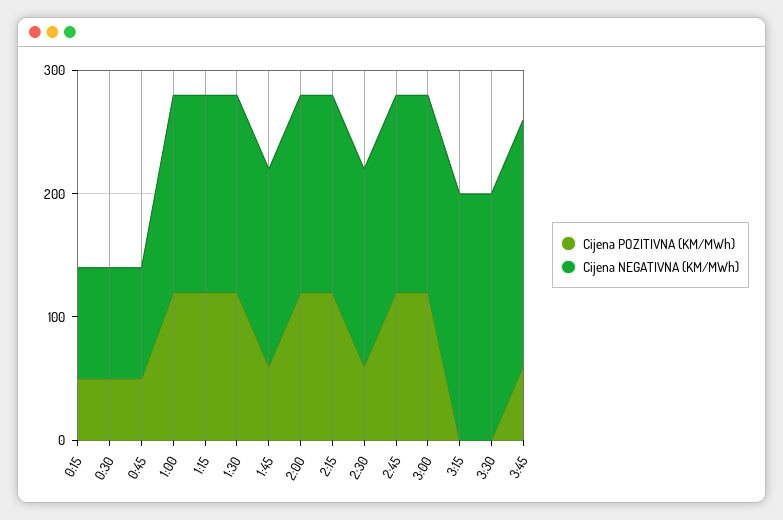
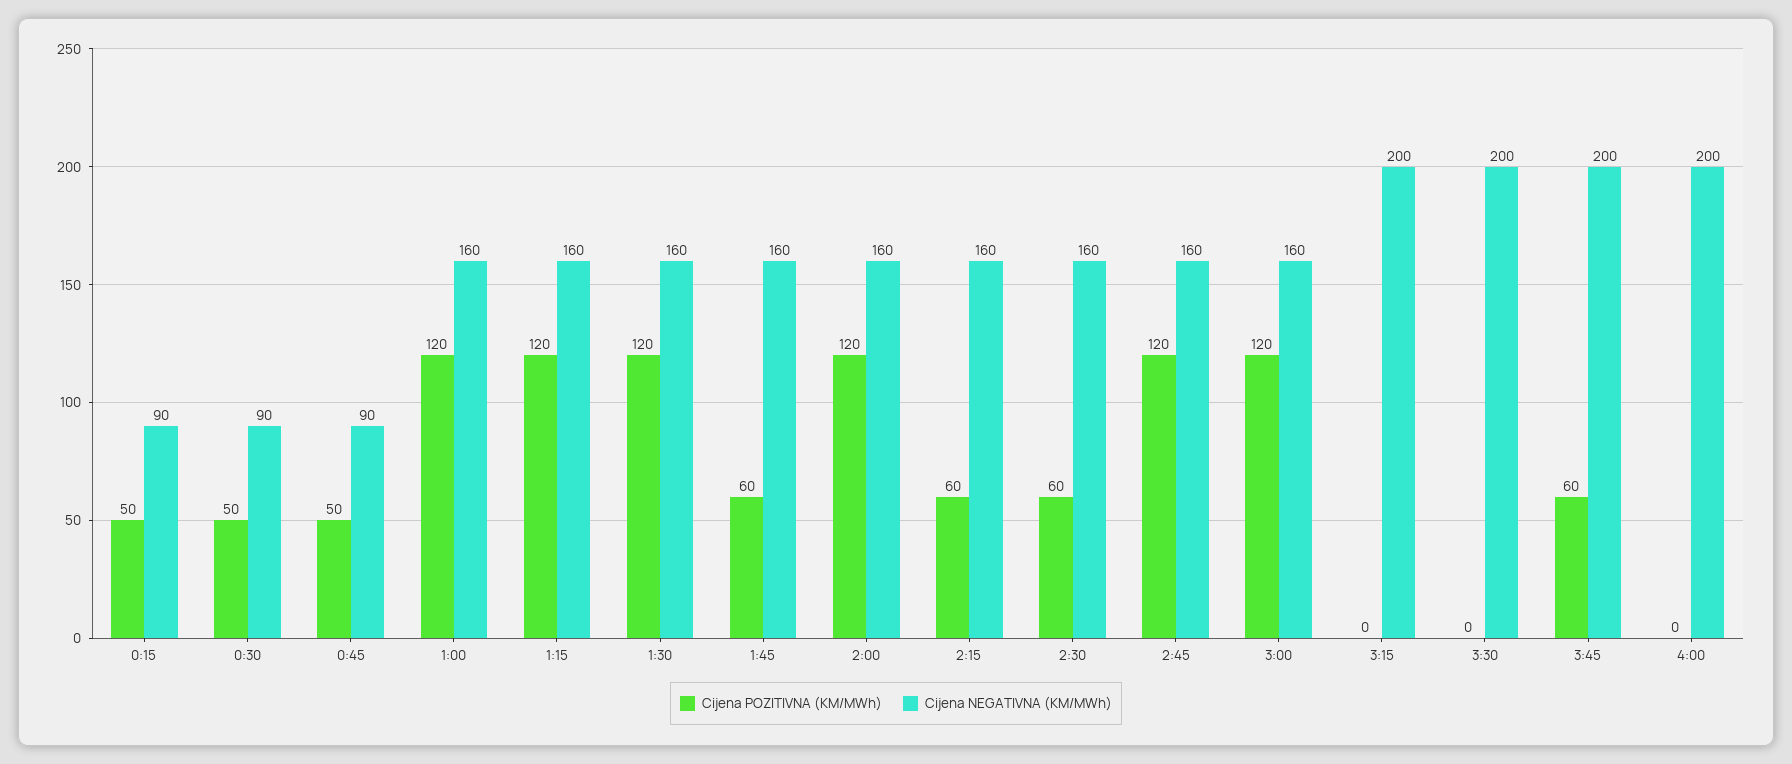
Cijena POZITIVNA (KM/MWh), 2:15: 120 -> 60
Cijena POZITIVNA (KM/MWh), 4:00: none -> 0
Cijena NEGATIVNA (KM/MWh), 4:00: none -> 200

